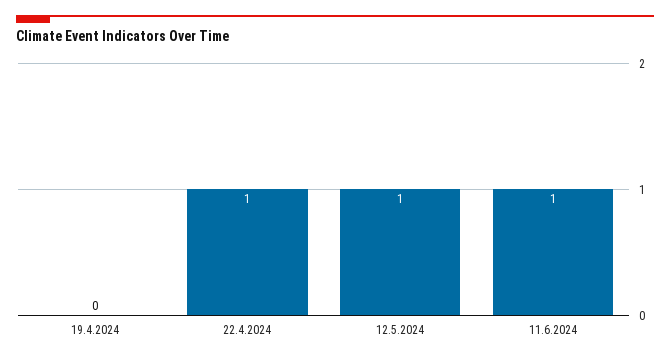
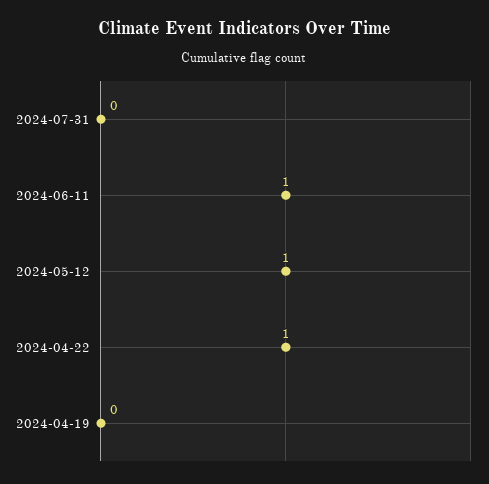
2024-07-31: none -> 0

